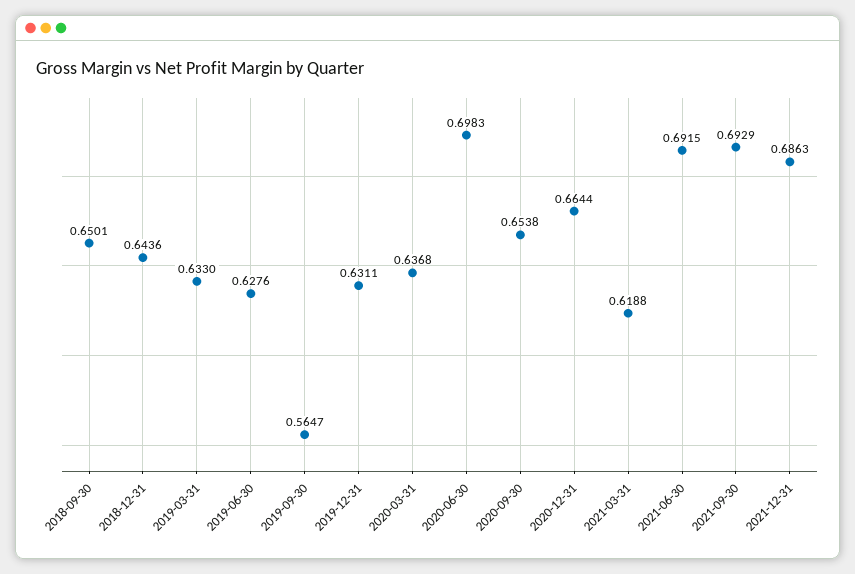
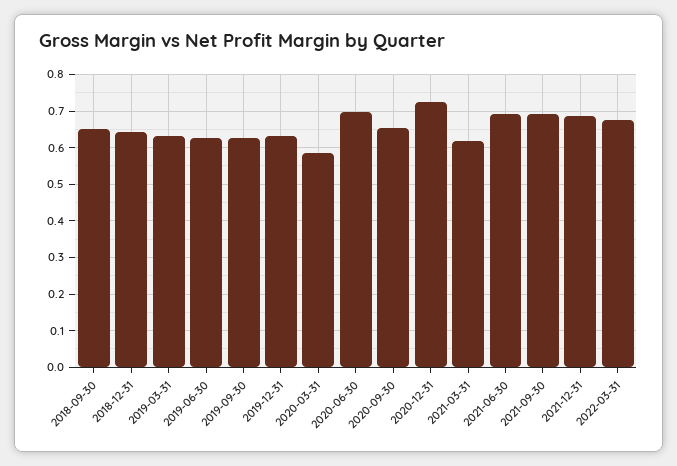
2019-09-30: 0.5647 -> 0.62
2020-03-31: 0.6368 -> 0.58
2020-12-31: 0.6644 -> 0.72
2022-03-31: none -> 0.68

